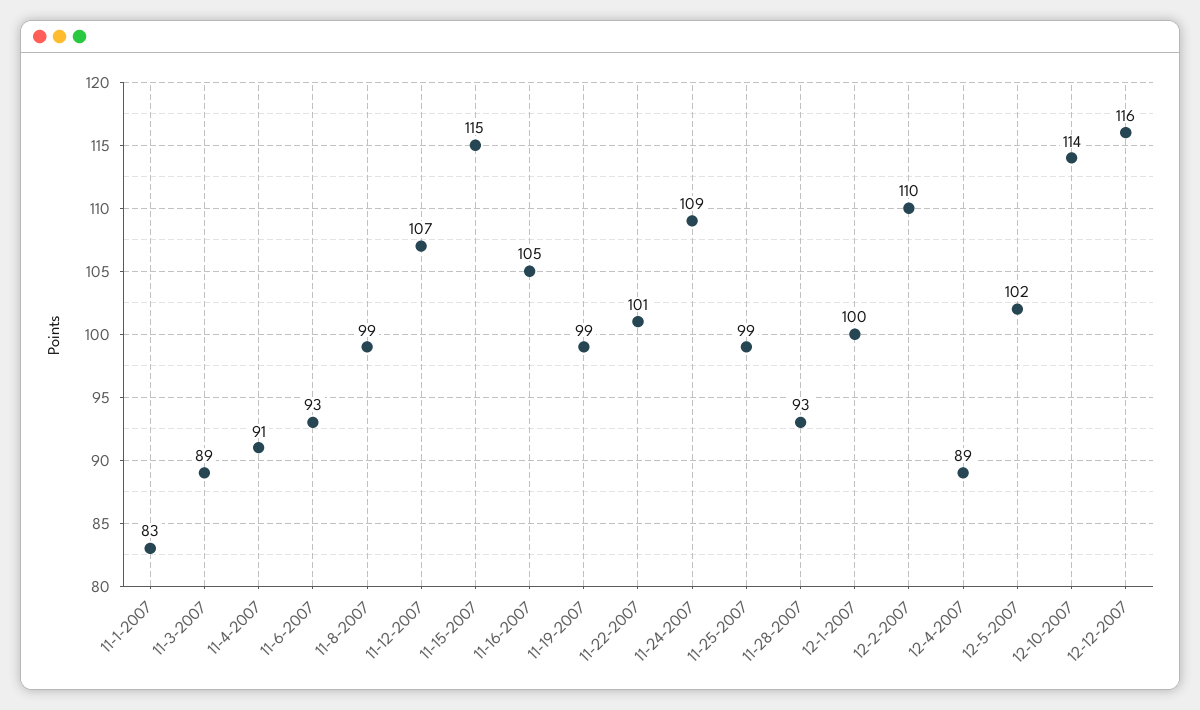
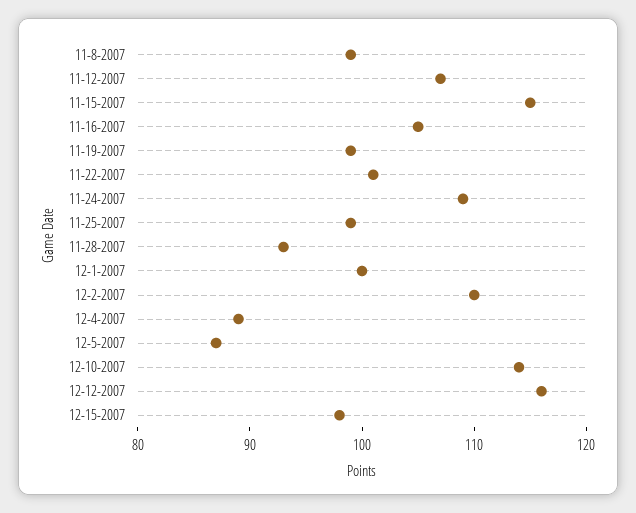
11-1-2007: 83 -> none
11-3-2007: 89 -> none
11-4-2007: 91 -> none
11-6-2007: 93 -> none
12-5-2007: 102 -> 87
12-15-2007: none -> 98

